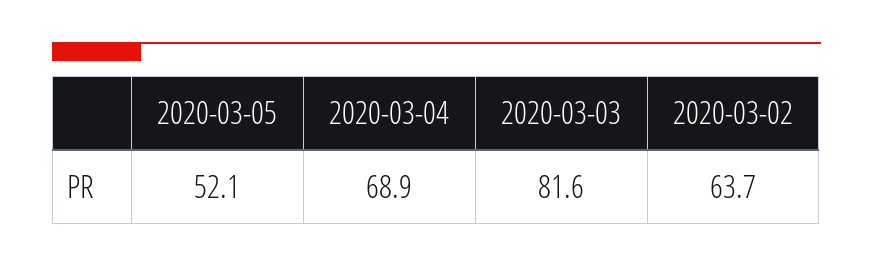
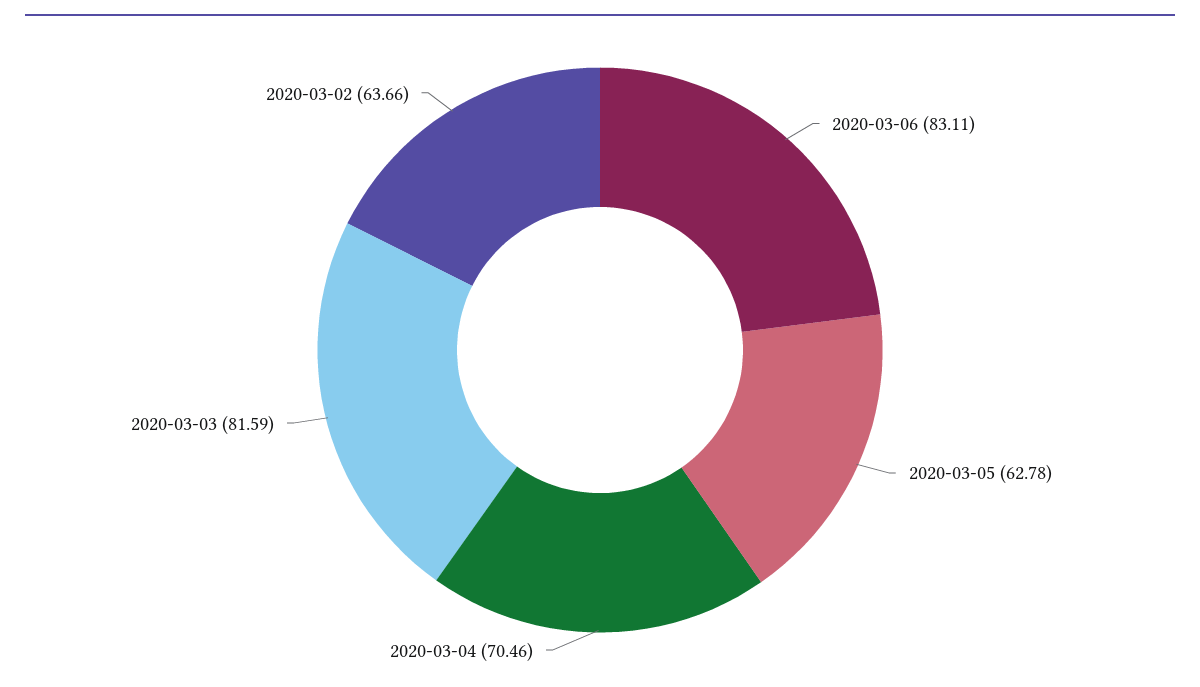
2020-03-05: 52.1 -> 62.78
2020-03-04: 68.9 -> 70.46
2020-03-06: none -> 83.11

